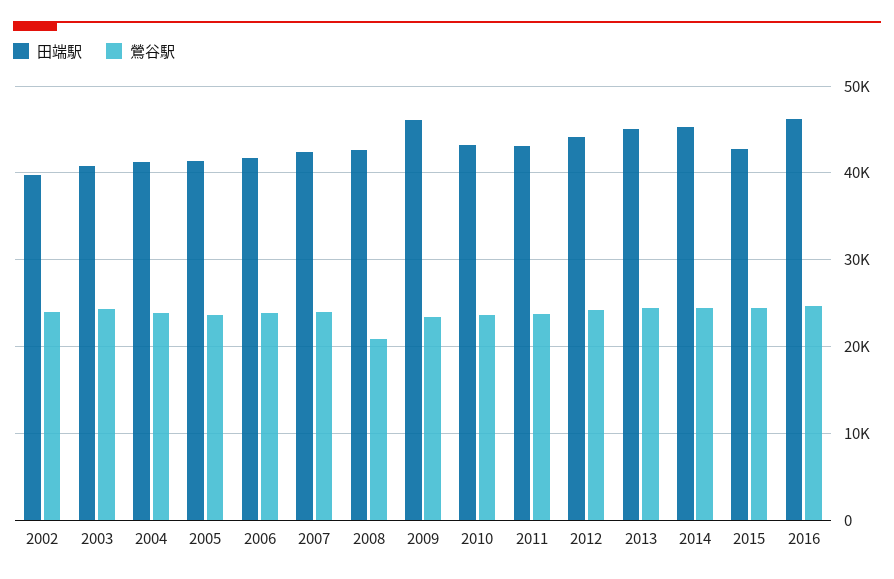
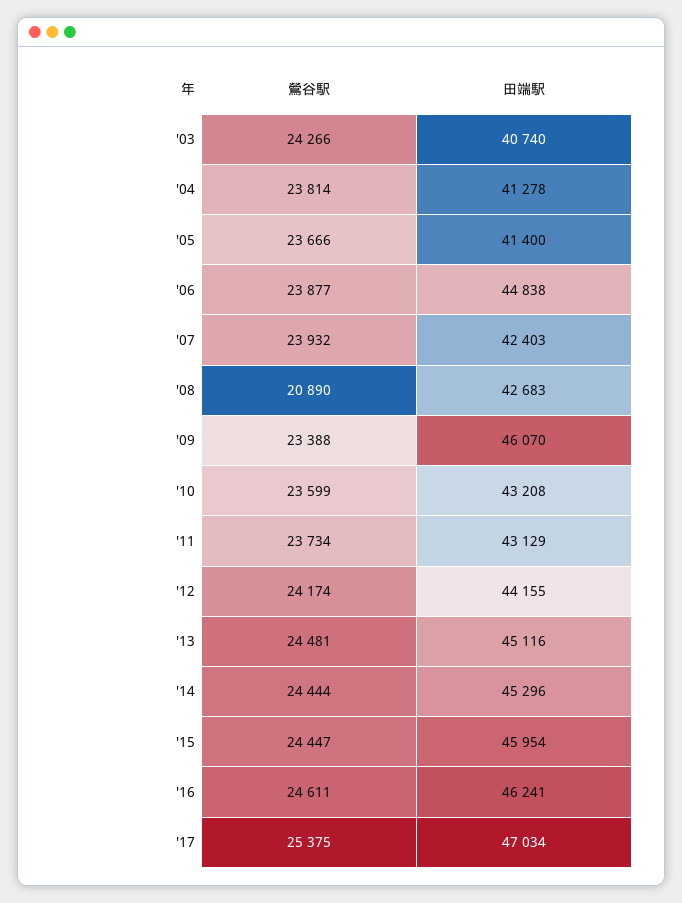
田端駅, 2002: 40000 -> none
鶯谷駅, 2002: 24000 -> none
田端駅, 2006: 42000 -> 44838
田端駅, 2015: 43000 -> 45954
鶯谷駅, '17: none -> 25375
田端駅, '17: none -> 47034

